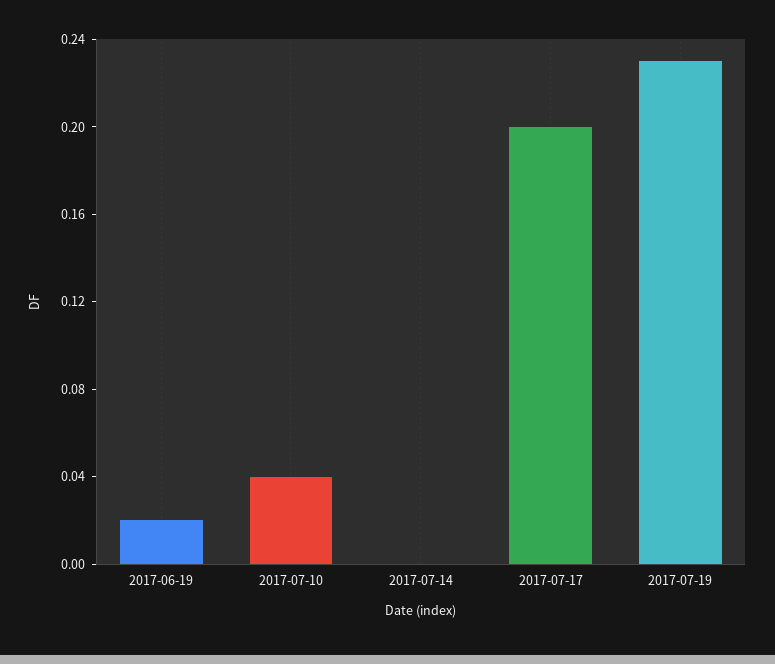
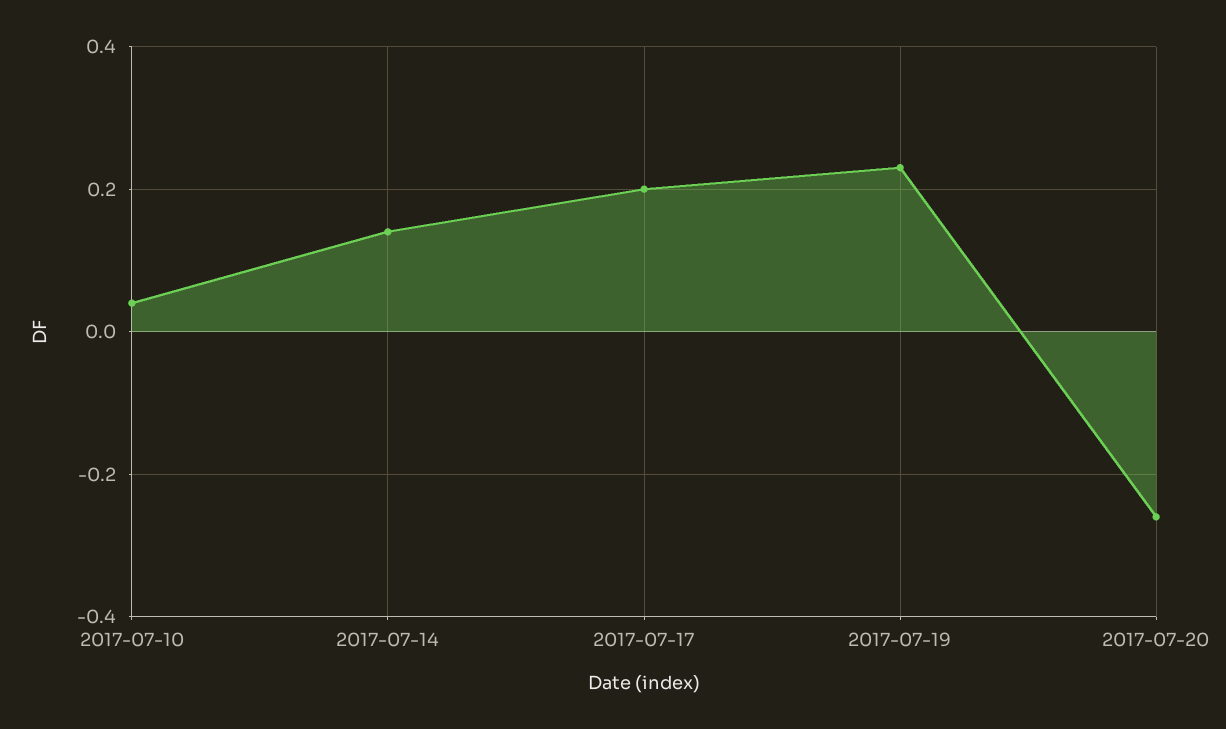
2017-06-19: 0.02 -> none
2017-07-14: 0 -> 0.15
2017-07-20: none -> -0.25

